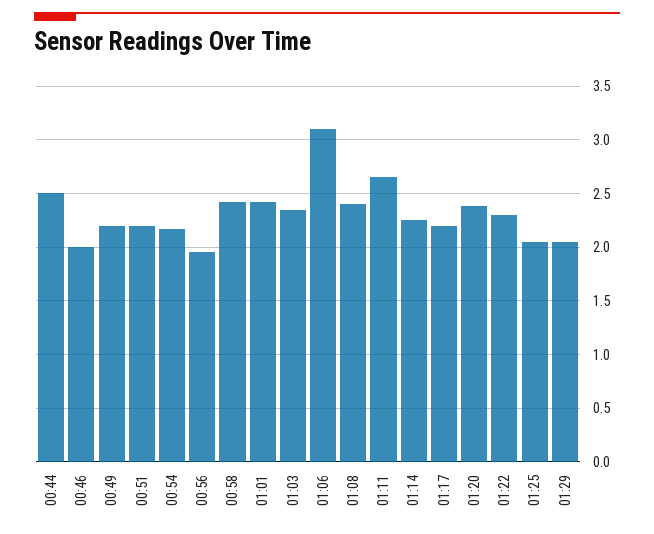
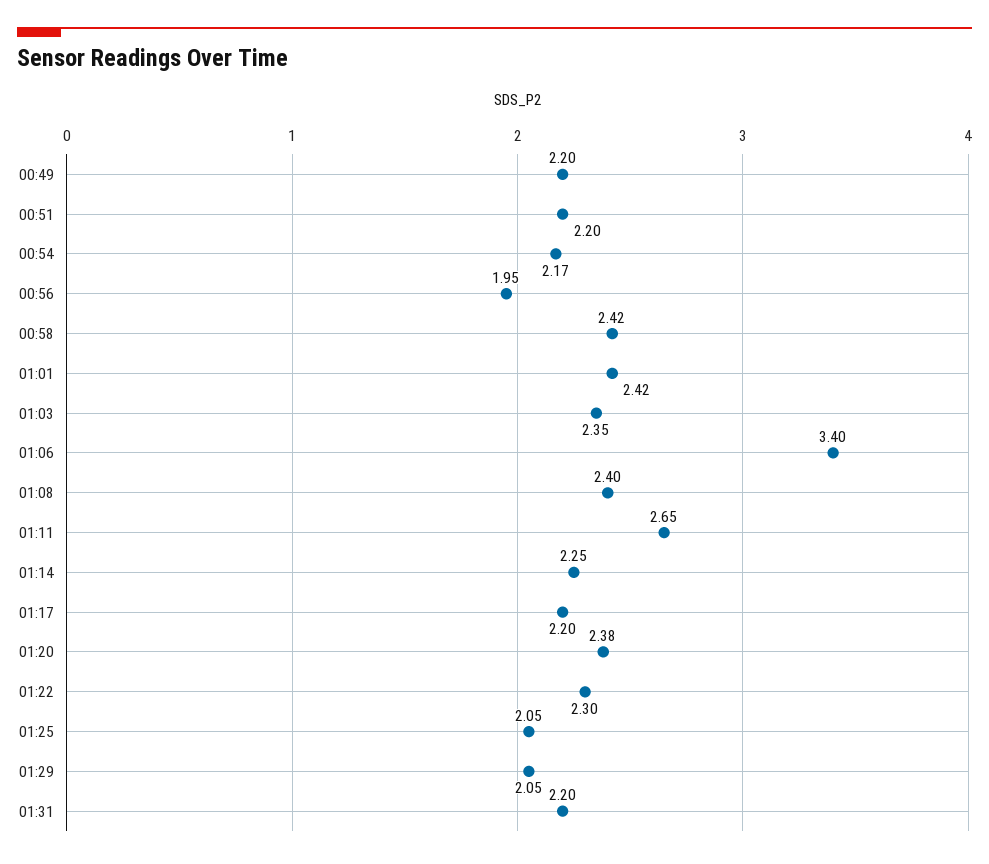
00:44: 2.5 -> none
00:46: 2 -> none
01:06: 3.1 -> 3.4
01:31: none -> 2.2

